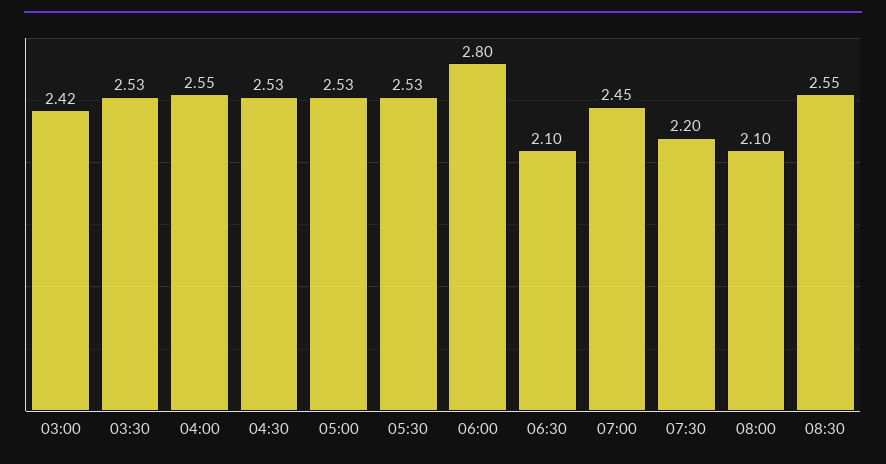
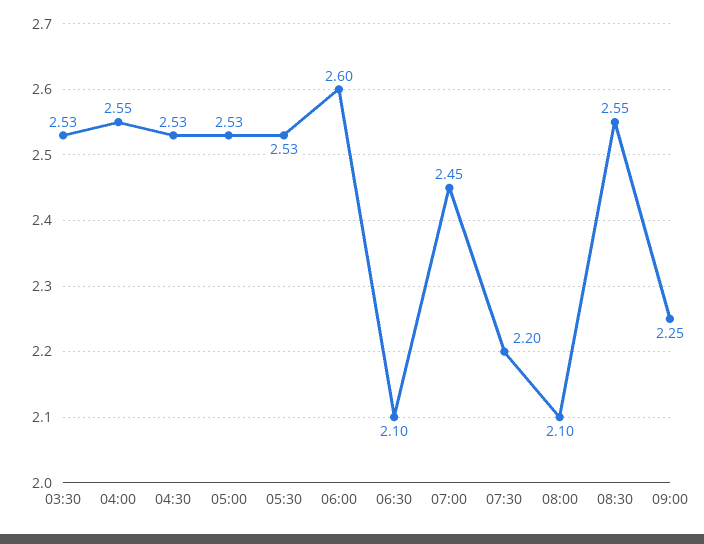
03:00: 2.42 -> none
06:00: 2.8 -> 2.6
09:00: none -> 2.25

